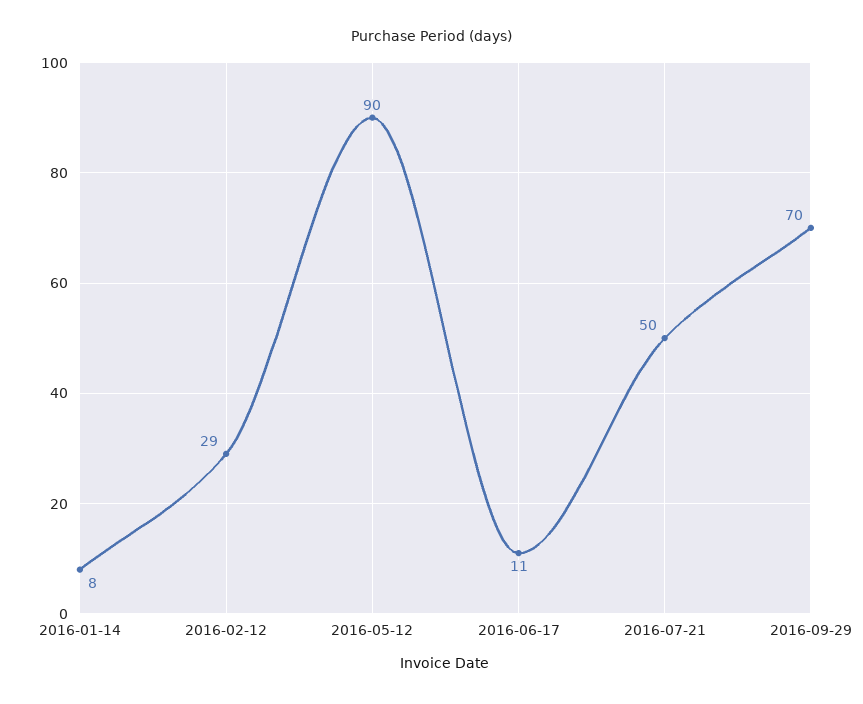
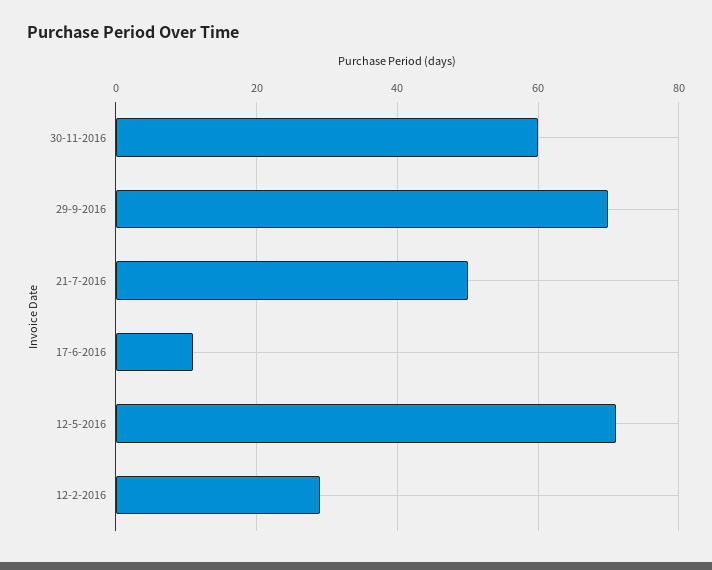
2016-01-14: 8 -> none
2016-05-12: 90 -> 70
30-11-2016: none -> 60

